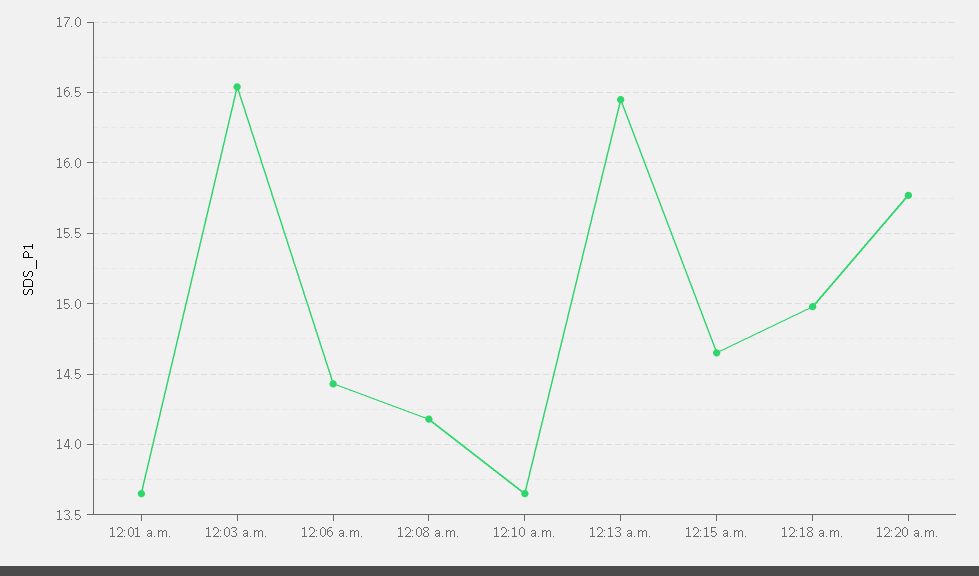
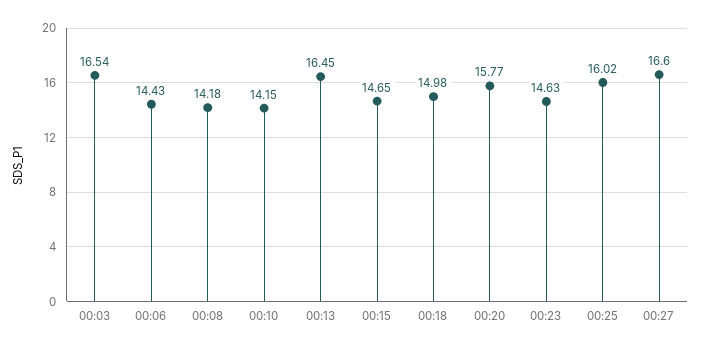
12:01 a.m.: 13.65 -> none
12:10 a.m.: 13.65 -> 14.15
00:23: none -> 14.63
00:25: none -> 16.02
00:27: none -> 16.6

